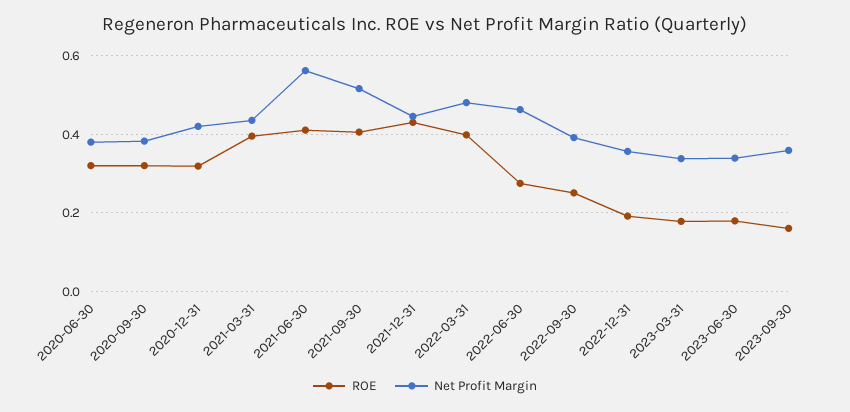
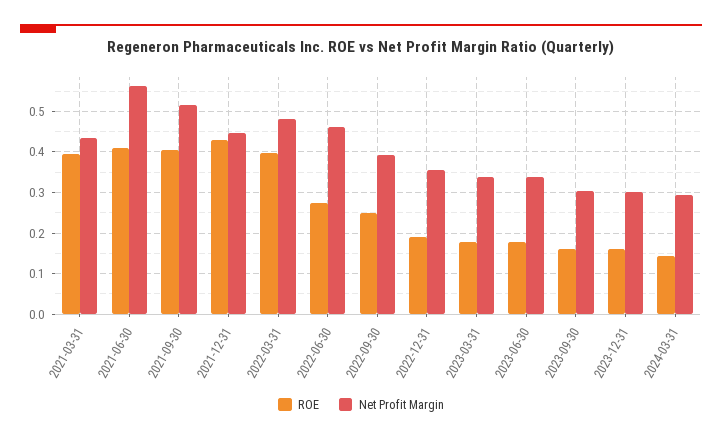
ROE, 2020-06-30: 0.32 -> none
Net Profit Margin, 2020-06-30: 0.38 -> none
ROE, 2020-09-30: 0.32 -> none
Net Profit Margin, 2020-09-30: 0.38 -> none
ROE, 2020-12-31: 0.32 -> none
Net Profit Margin, 2020-12-31: 0.42 -> none
Net Profit Margin, 2023-09-30: 0.36 -> 0.3
ROE, 2023-12-31: none -> 0.16
Net Profit Margin, 2023-12-31: none -> 0.3
ROE, 2024-03-31: none -> 0.14
Net Profit Margin, 2024-03-31: none -> 0.3

